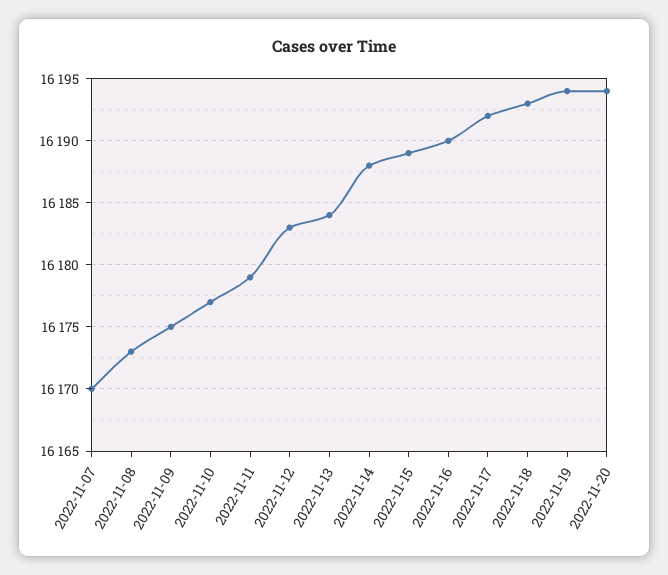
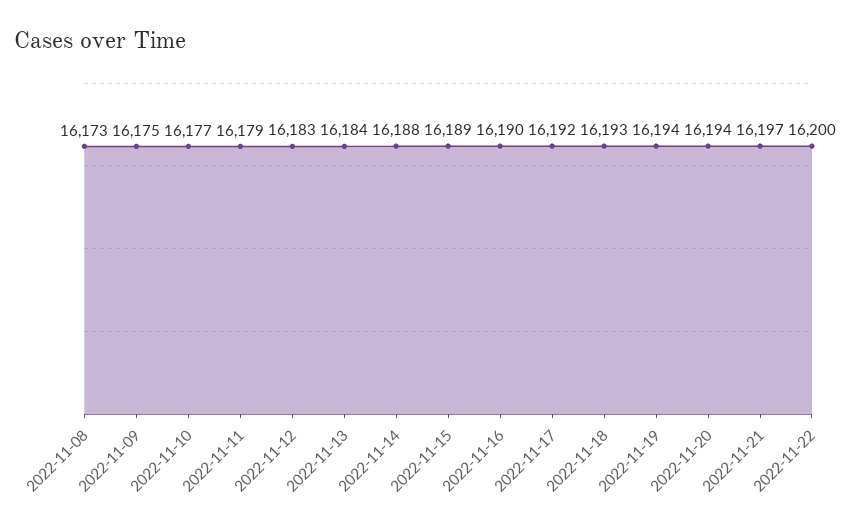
2022-11-07: 16170 -> none
2022-11-21: none -> 16197
2022-11-22: none -> 16200

